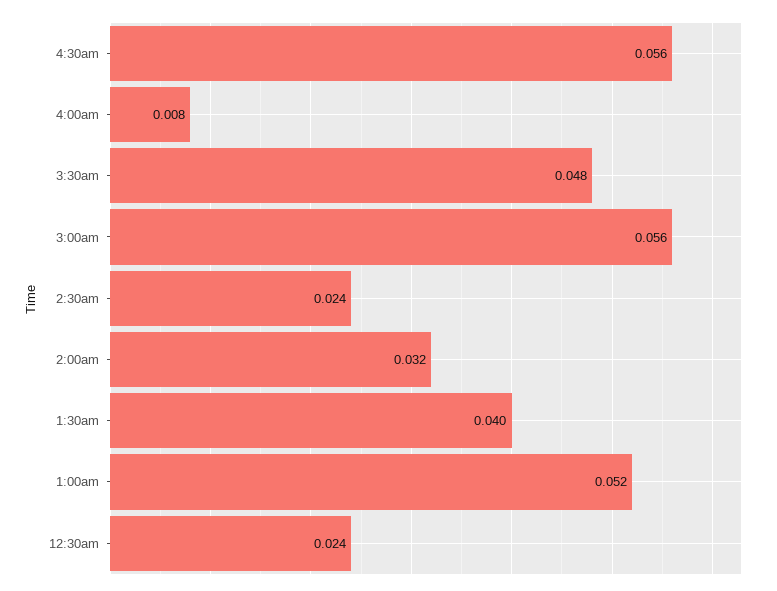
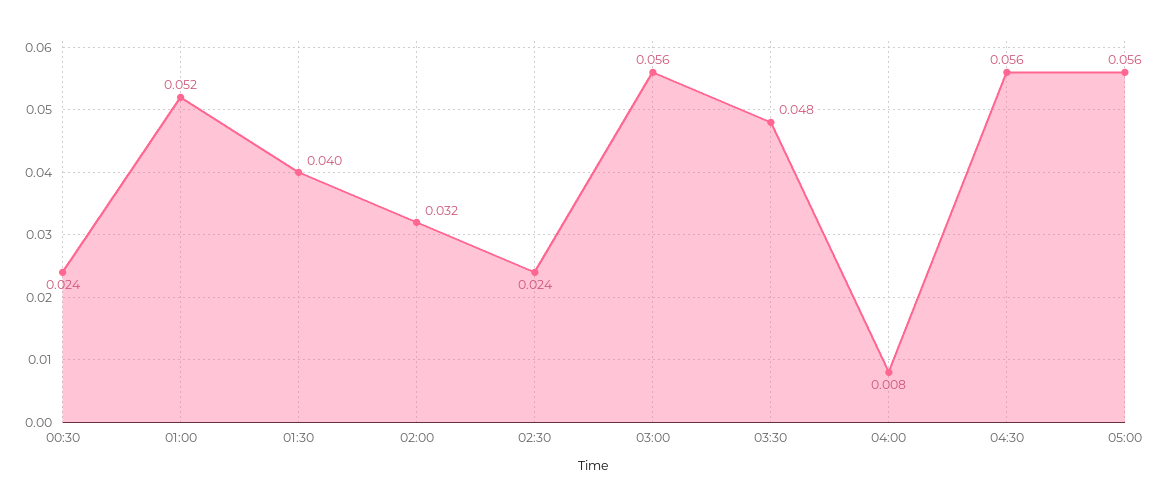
05:00: none -> 0.056

